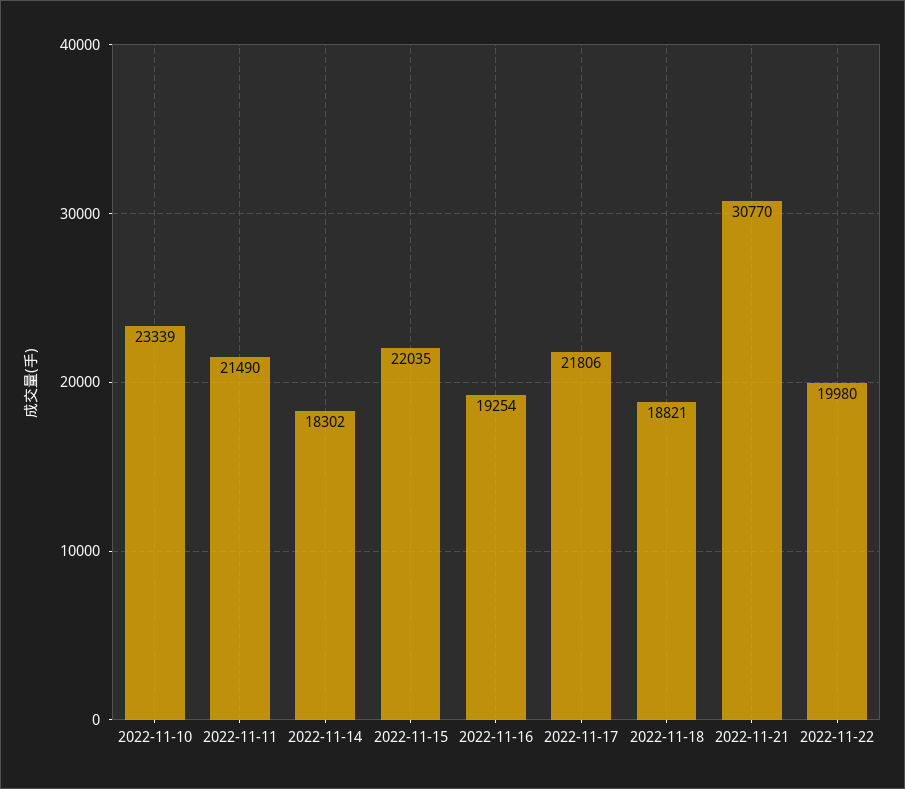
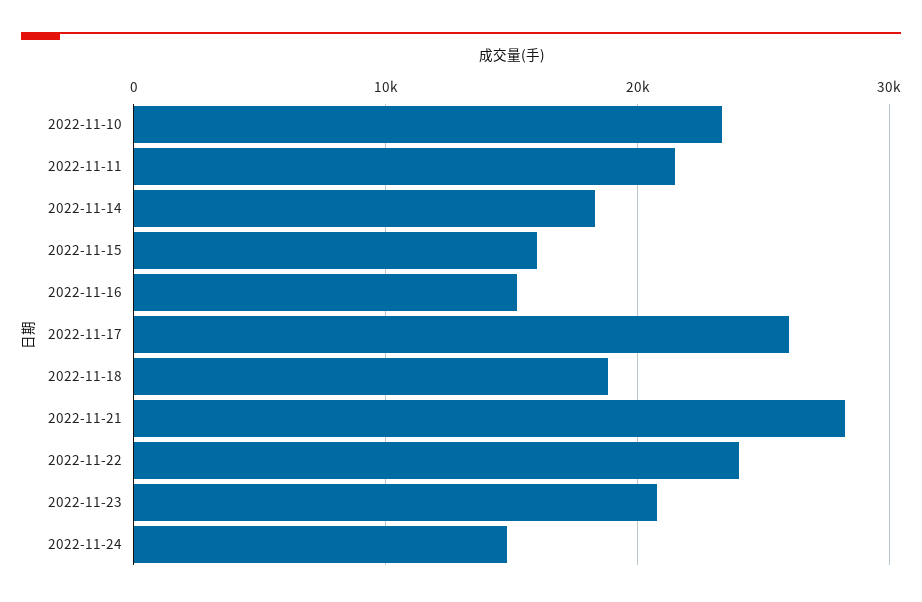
2022-11-15: 22035 -> 16000
2022-11-16: 19254 -> 15000
2022-11-17: 21806 -> 26000
2022-11-21: 30770 -> 28000
2022-11-22: 19980 -> 24000
2022-11-23: none -> 21000
2022-11-24: none -> 15000

